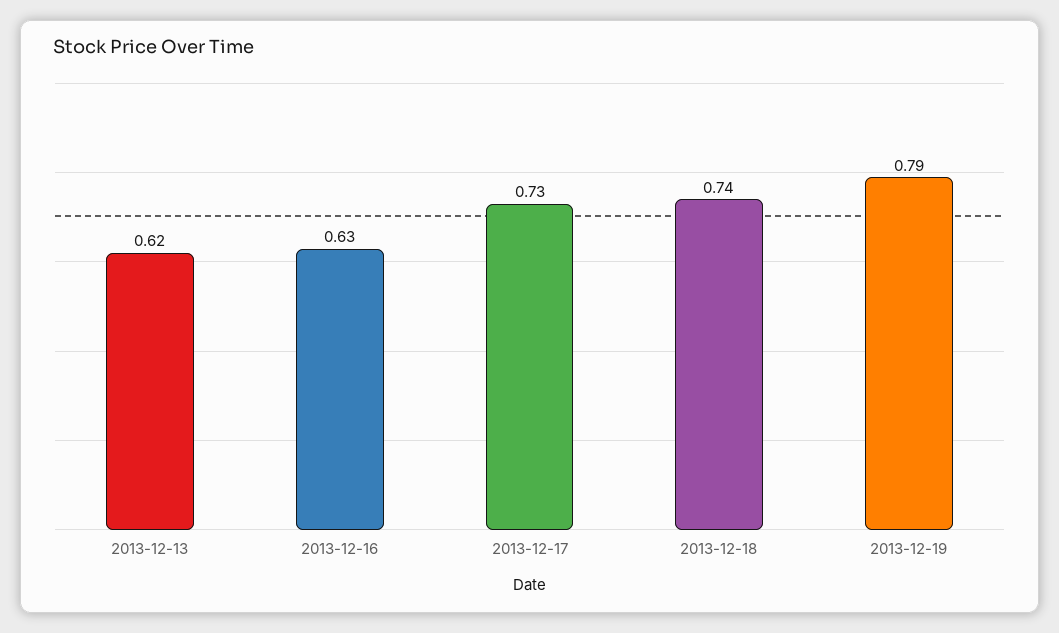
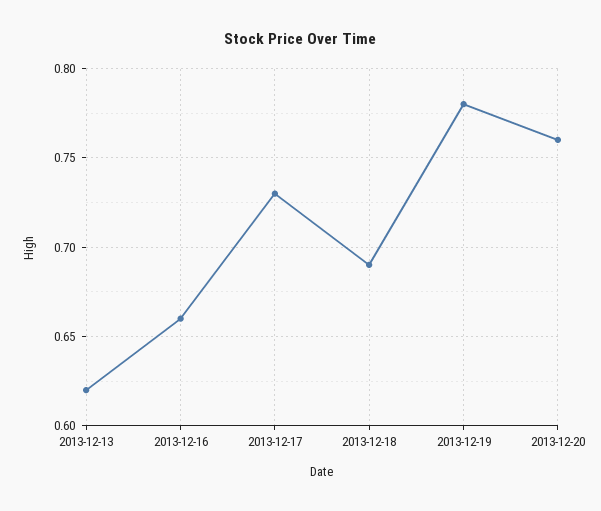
2013-12-16: 0.63 -> 0.66
2013-12-18: 0.74 -> 0.69
2013-12-19: 0.79 -> 0.78
2013-12-20: none -> 0.76

